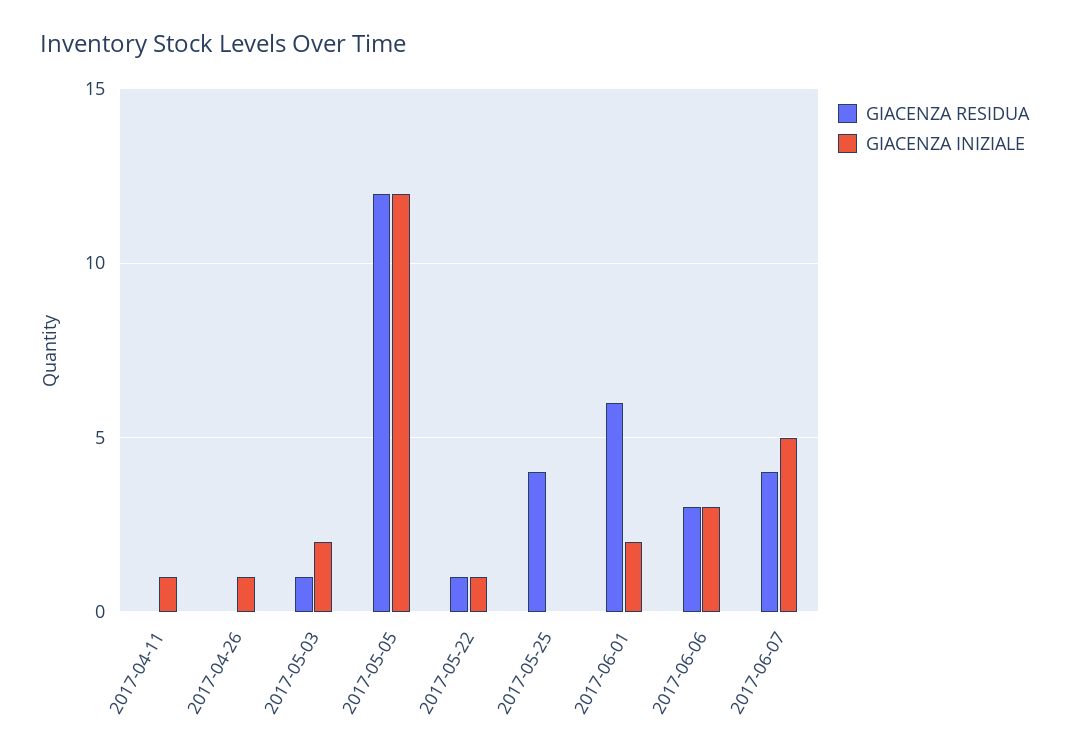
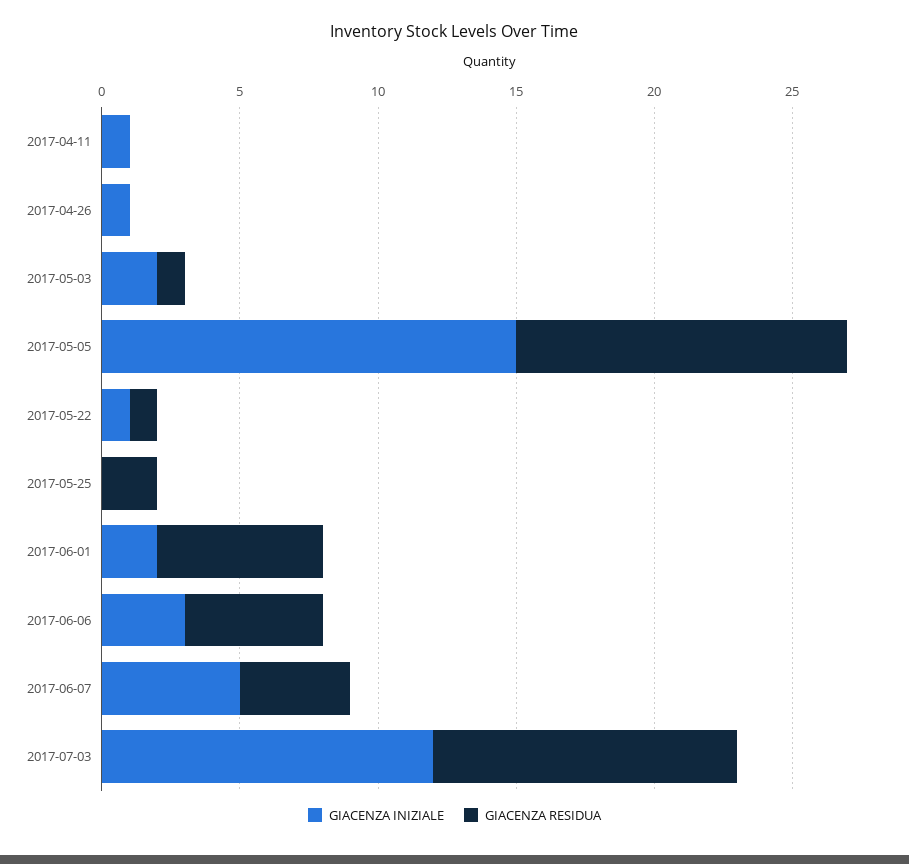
GIACENZA INIZIALE, 2017-05-05: 12 -> 15
GIACENZA RESIDUA, 2017-05-25: 4 -> 2
GIACENZA RESIDUA, 2017-06-06: 3 -> 5
GIACENZA INIZIALE, 2017-07-03: none -> 12
GIACENZA RESIDUA, 2017-07-03: none -> 11

